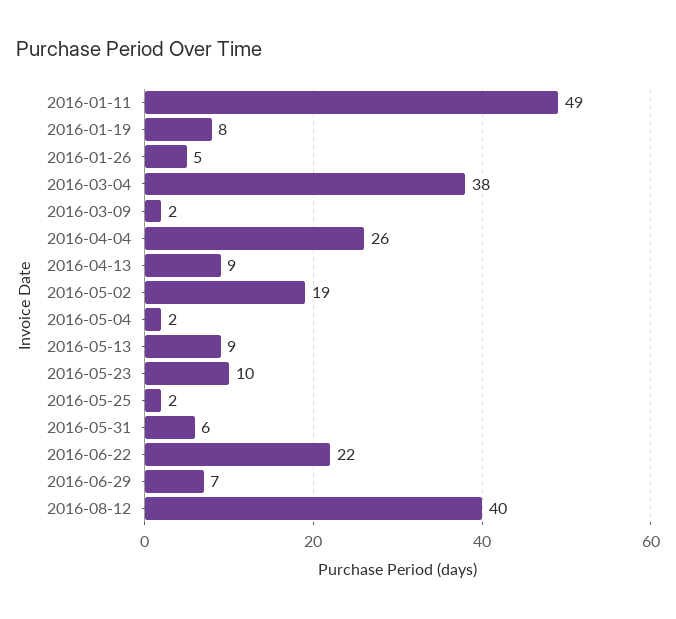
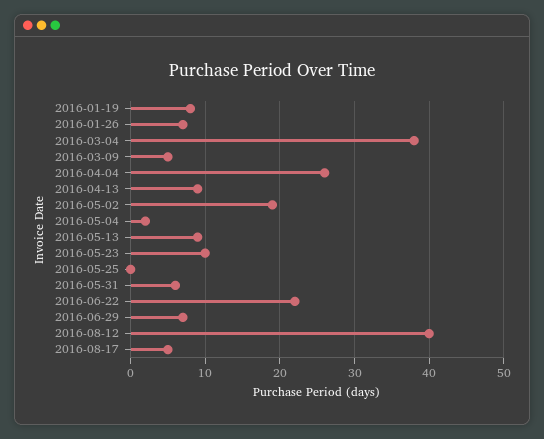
2016-01-11: 49 -> none
2016-01-26: 5 -> 7
2016-03-09: 2 -> 5
2016-05-25: 2 -> 0
2016-08-17: none -> 5

